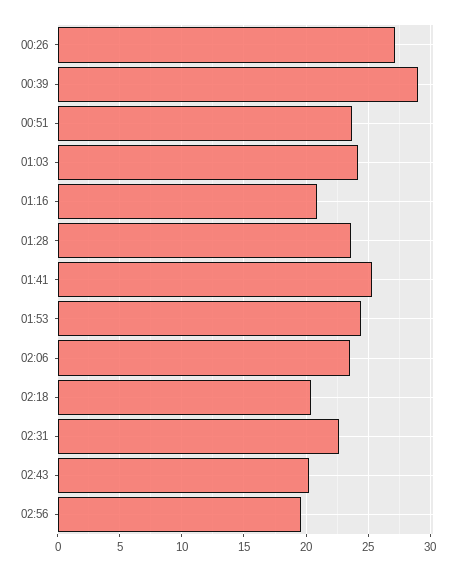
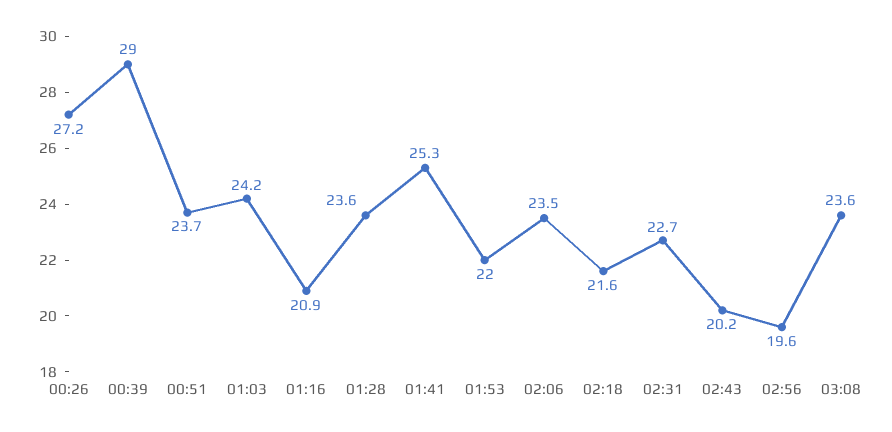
01:53: 24.5 -> 22
02:18: 20.5 -> 21.6
03:08: none -> 23.6

